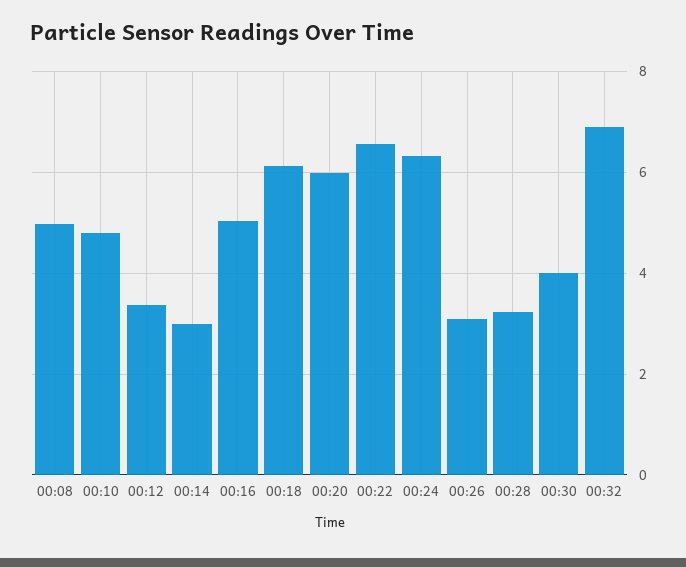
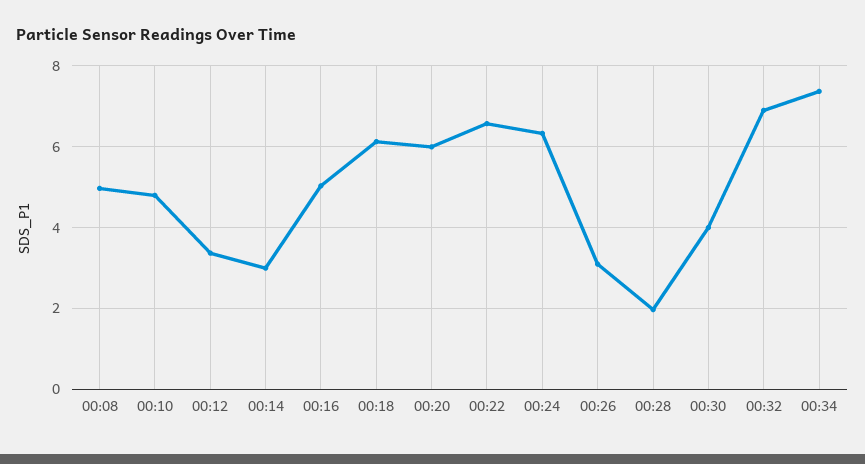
00:28: 3.2 -> 2
00:34: none -> 7.4

